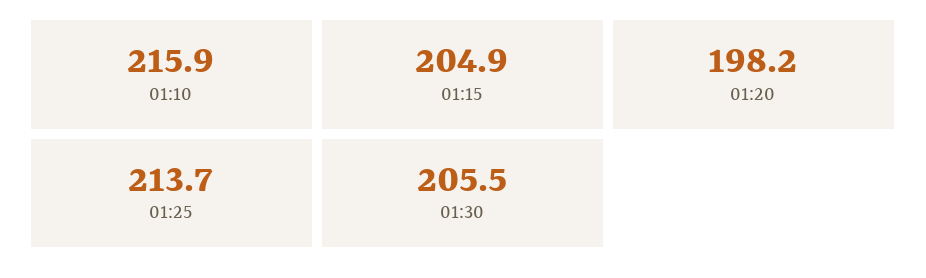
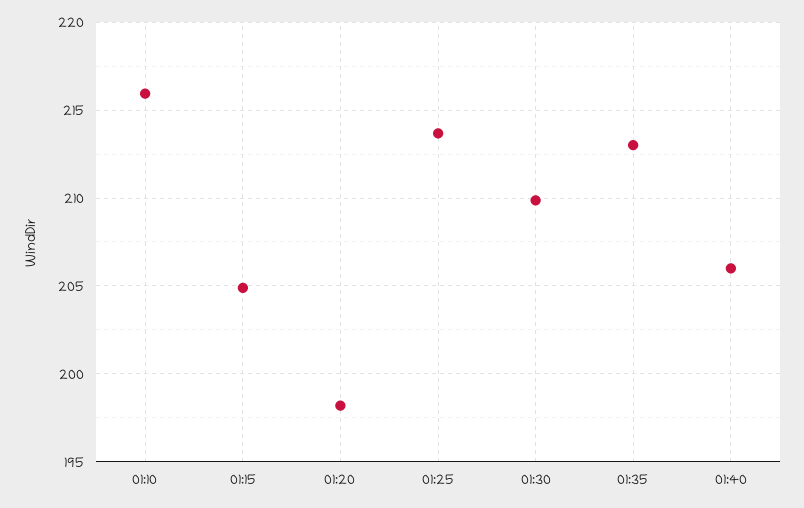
01:30: 205.5 -> 210
01:35: none -> 213
01:40: none -> 206

